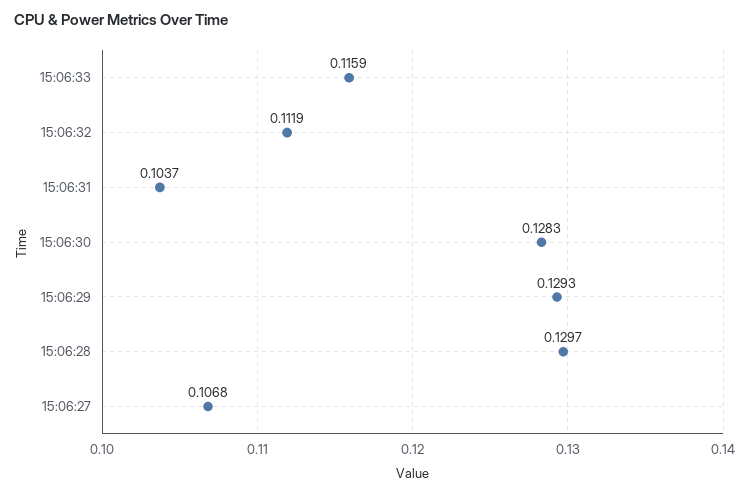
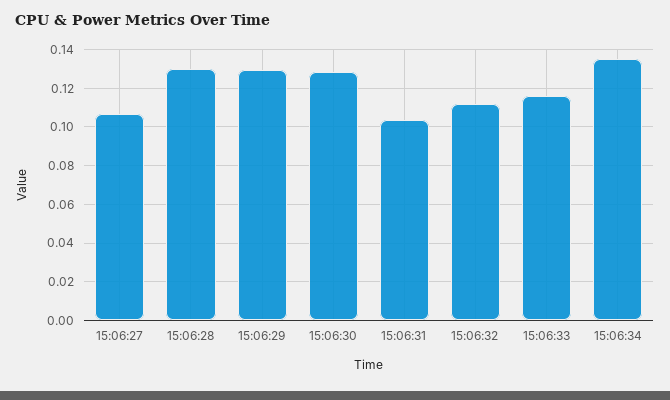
15:06:34: none -> 0.135

